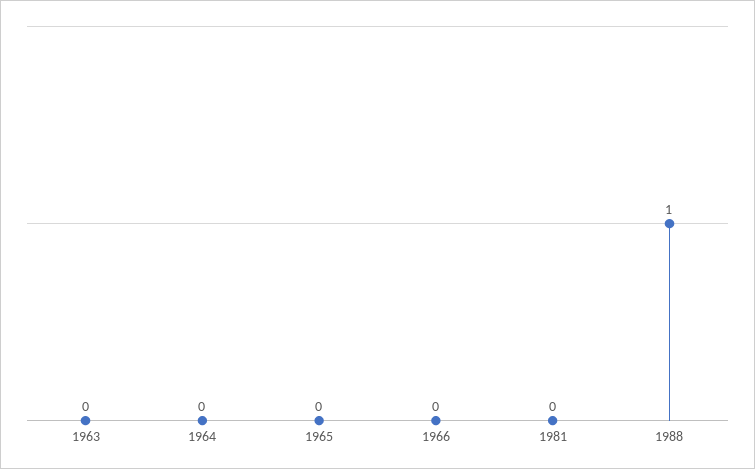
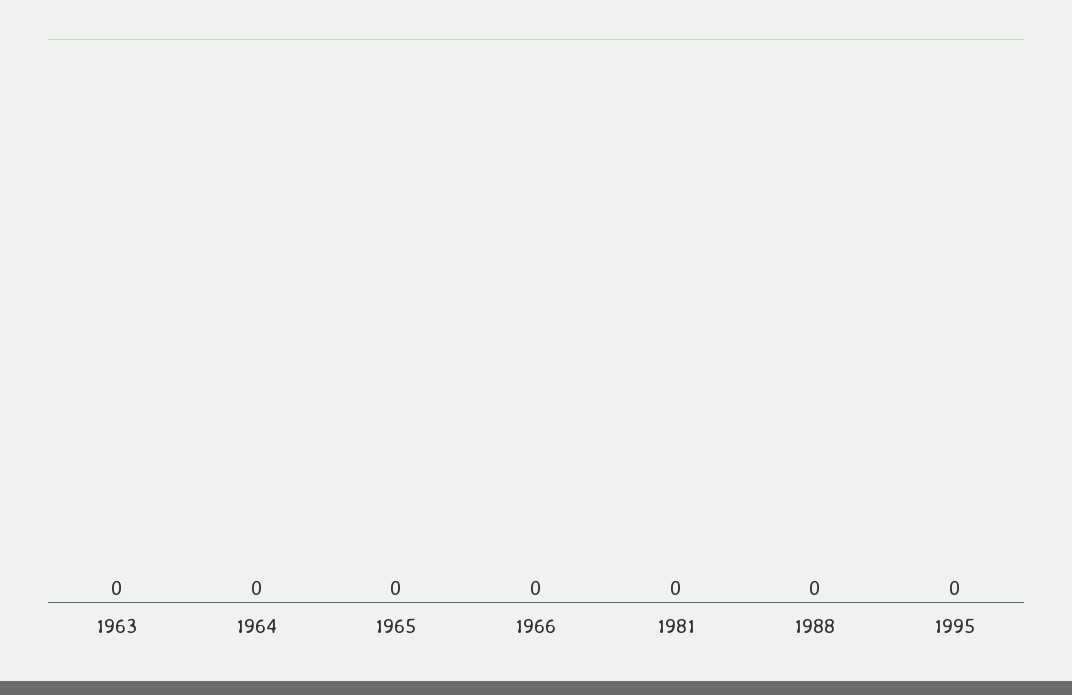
1988: 1 -> 0
1995: none -> 0

